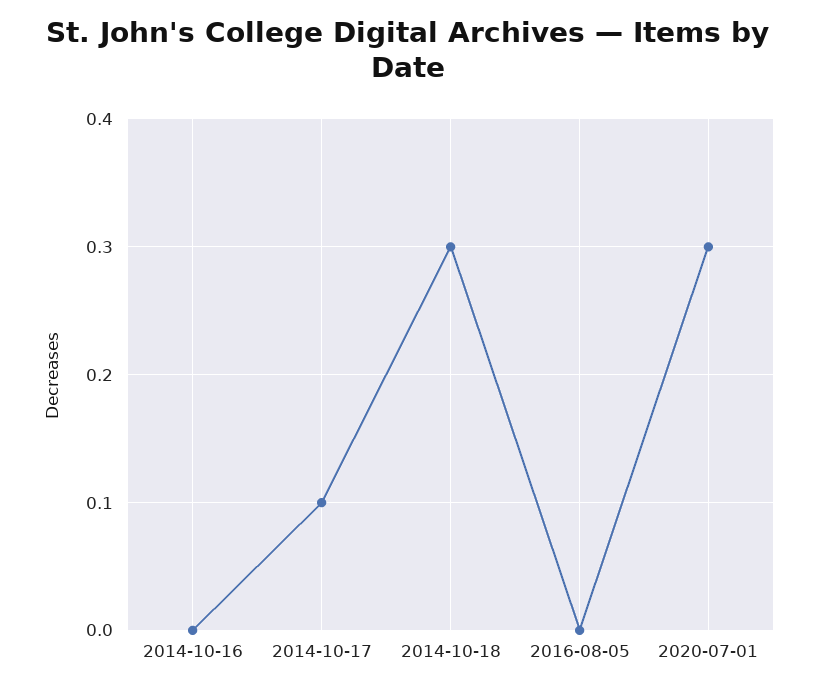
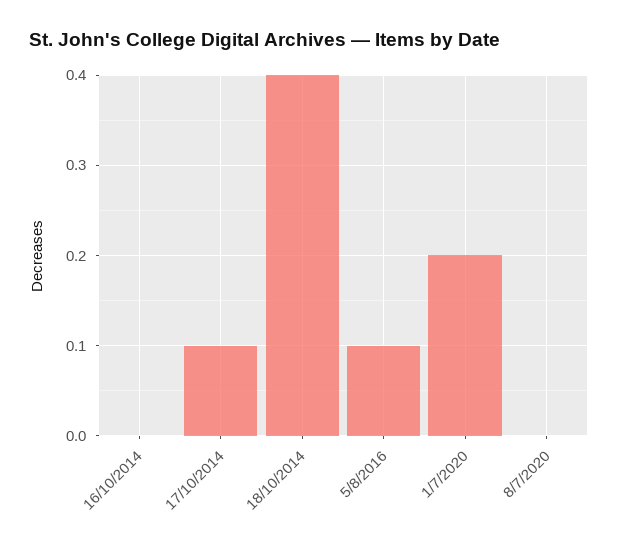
2014-10-18: 0.3 -> 0.4
2016-08-05: 0 -> 0.1
2020-07-01: 0.3 -> 0.2
8/7/2020: none -> 0

